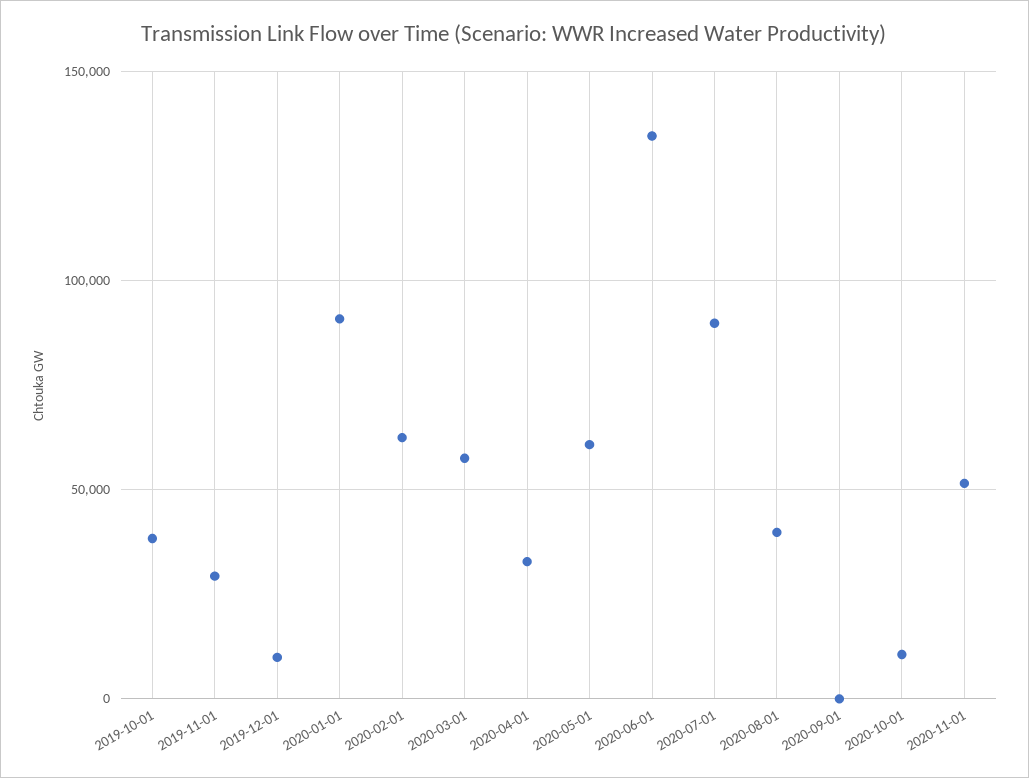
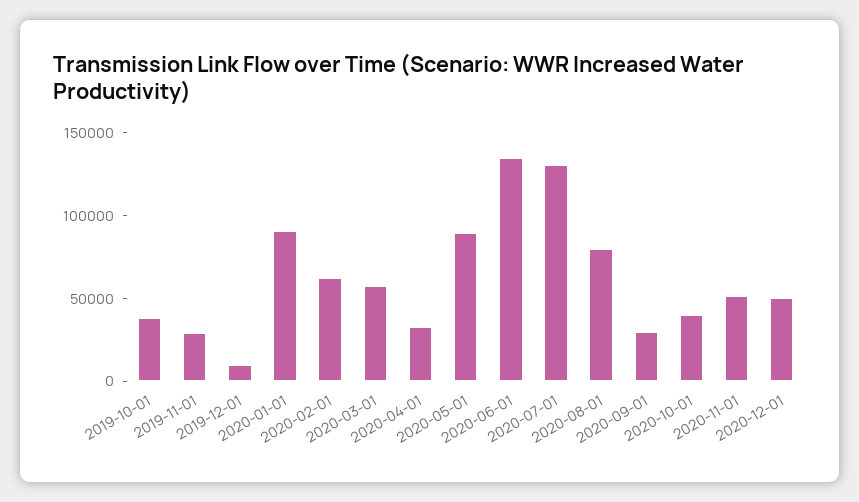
2020-05-01: 60000 -> 90000
2020-07-01: 90000 -> 130000
2020-08-01: 40000 -> 80000
2020-09-01: 0 -> 30000
2020-10-01: 10000 -> 40000
2020-12-01: none -> 50000

